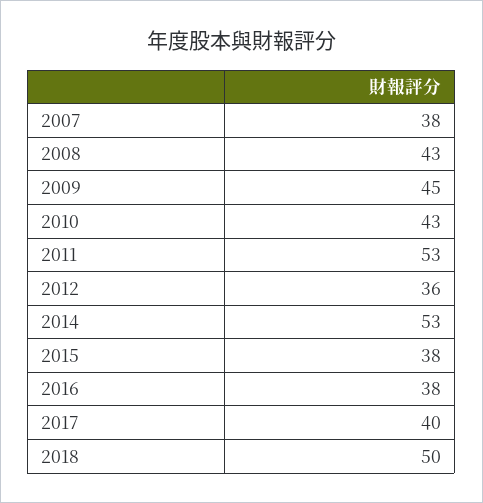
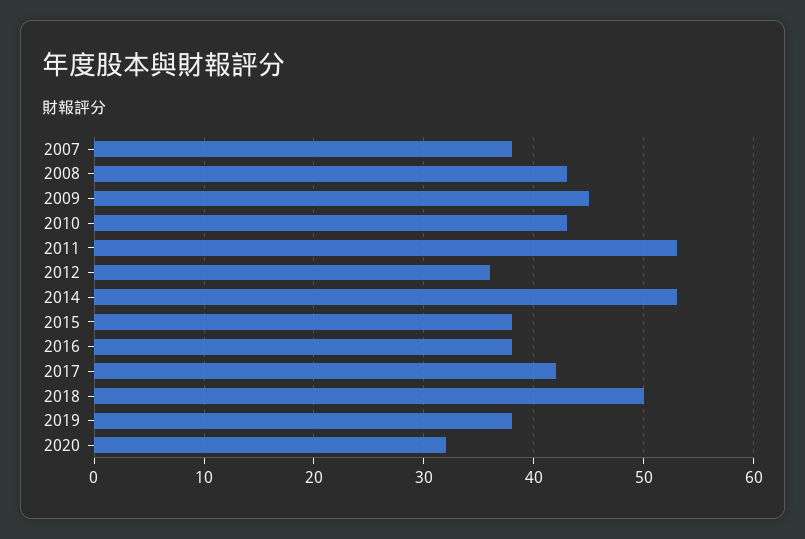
2017: 40 -> 42
2019: none -> 38
2020: none -> 32

